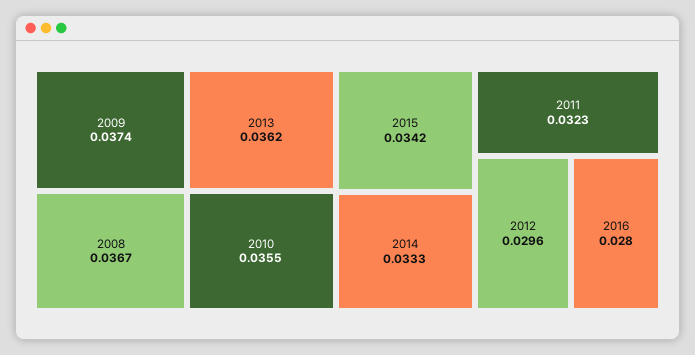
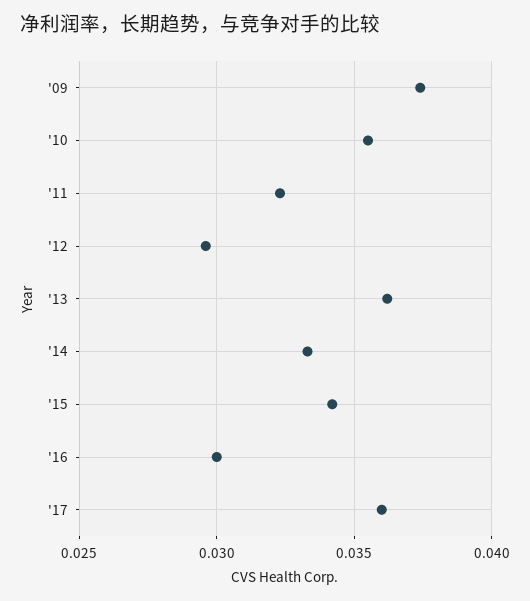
2008: 0.0367 -> none
2016: 0.028 -> 0.03
'17: none -> 0.036

